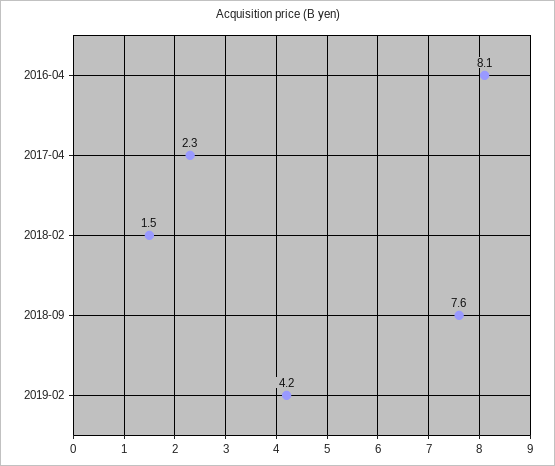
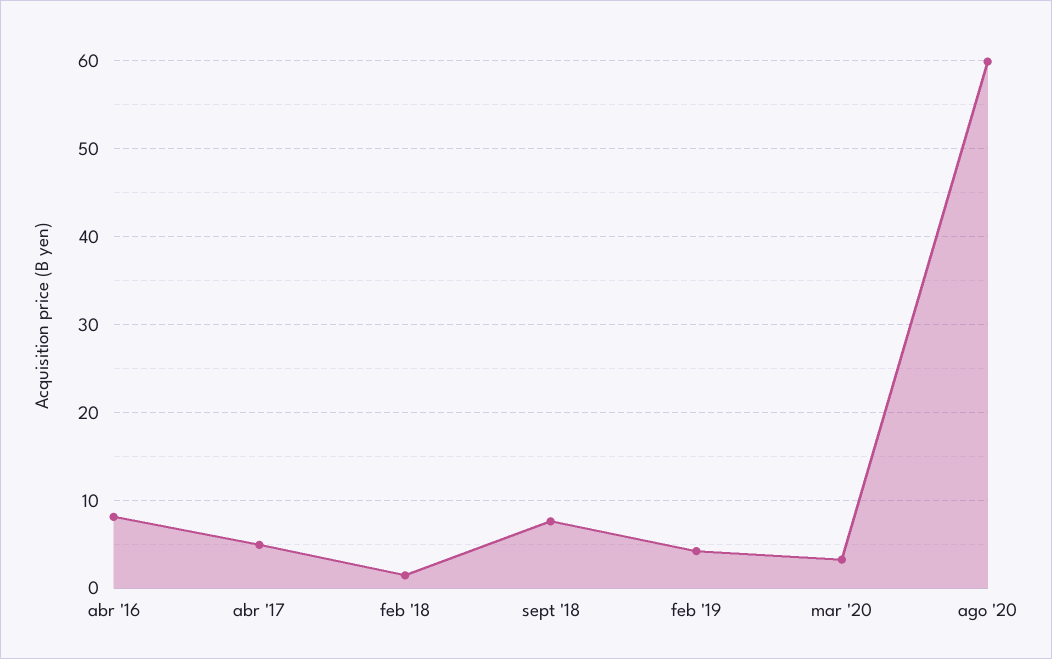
2017-04: 2.3 -> 5
mar '20: none -> 3
ago '20: none -> 60

